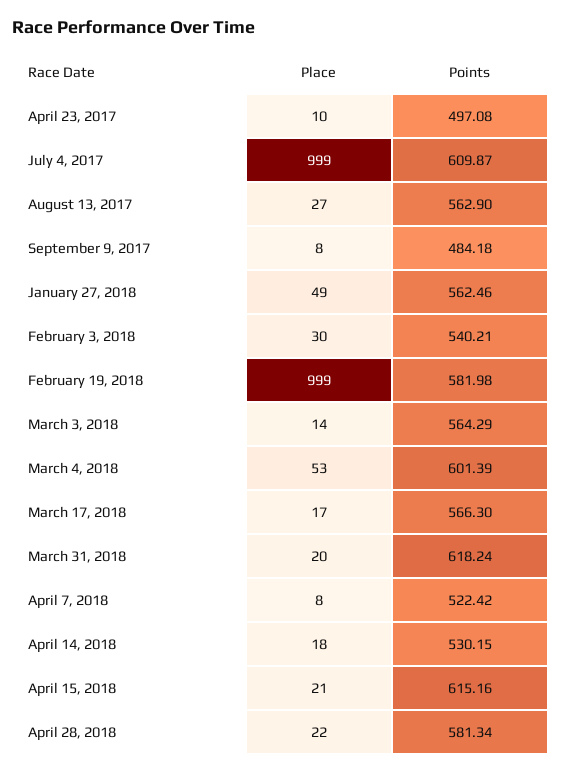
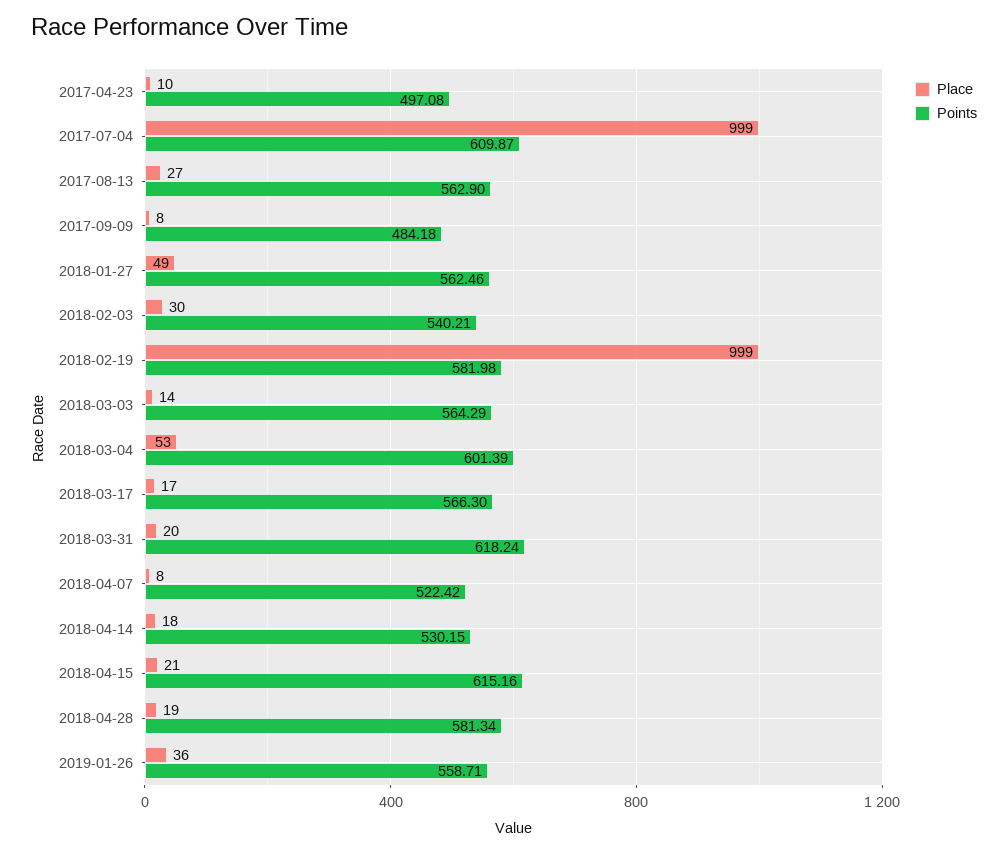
Place, April 28, 2018: 22 -> 19
Place, 2019-01-26: none -> 36
Points, 2019-01-26: none -> 558.71

